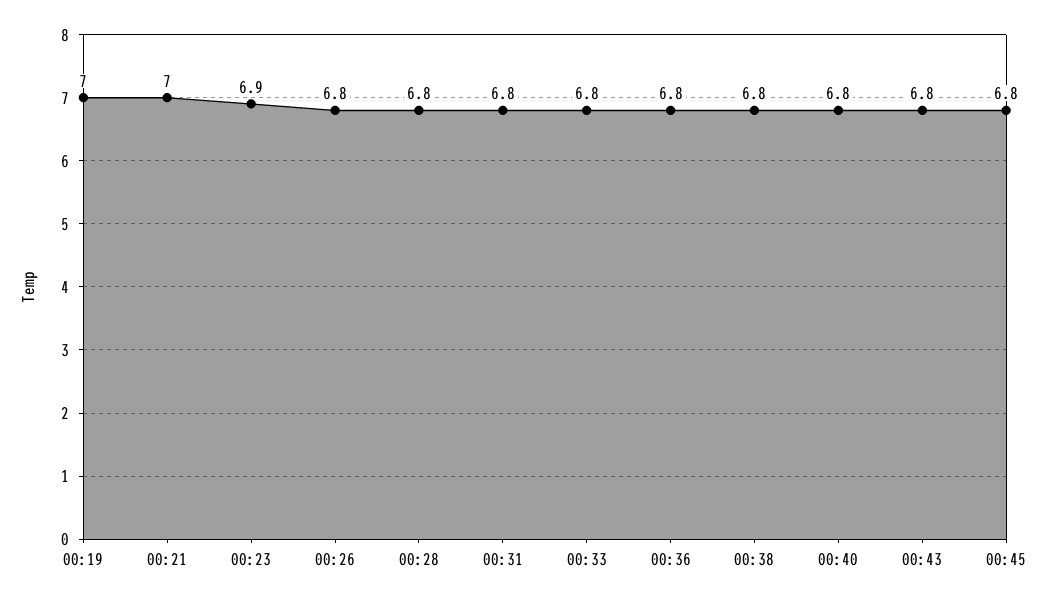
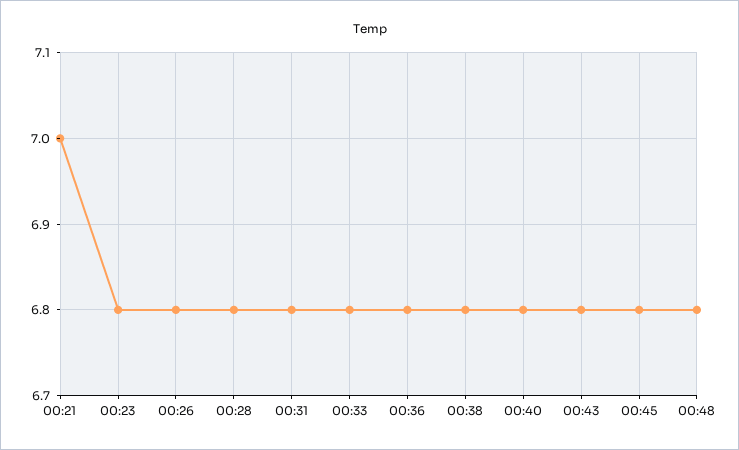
00:19: 7 -> none
00:23: 6.9 -> 6.8
00:48: none -> 6.8

